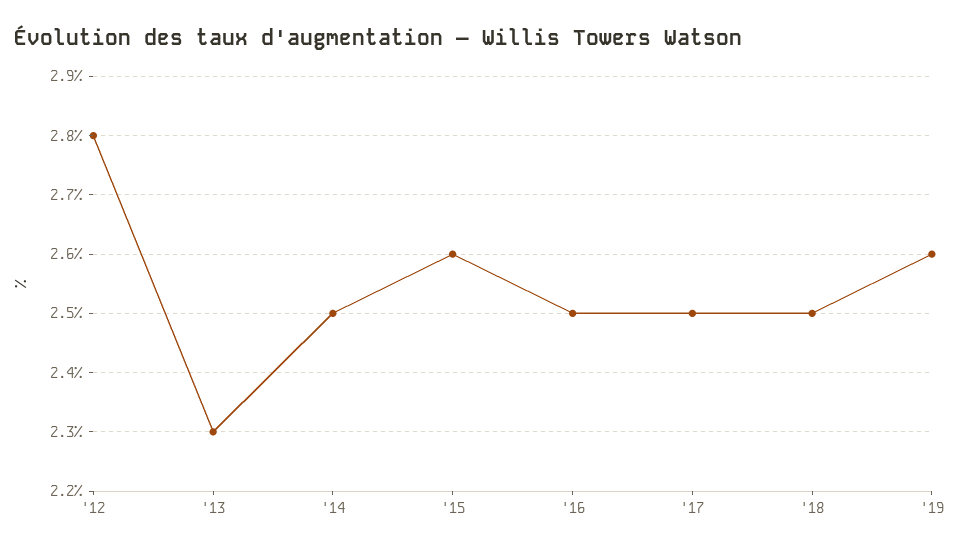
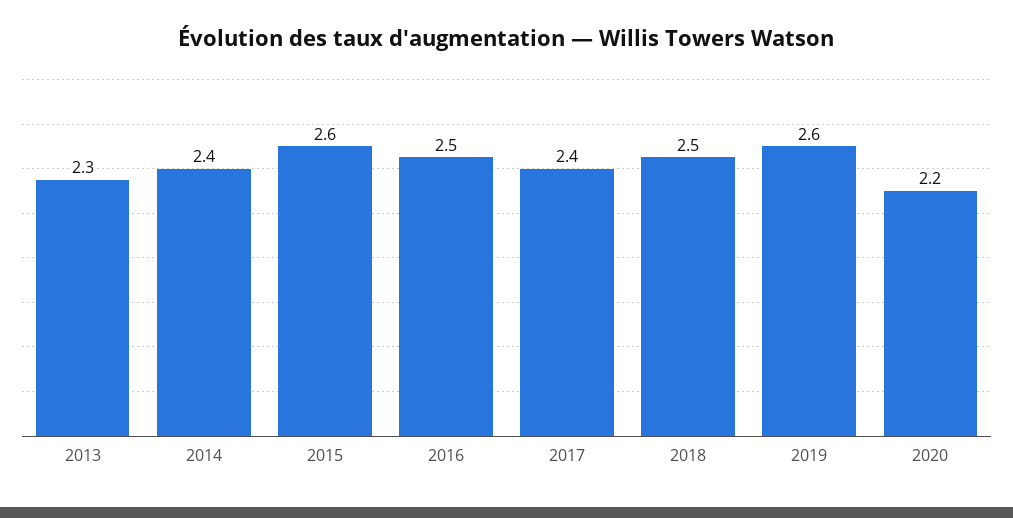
'12: 2.8 -> none
'14: 2.5 -> 2.4
'17: 2.5 -> 2.4
2020: none -> 2.2

